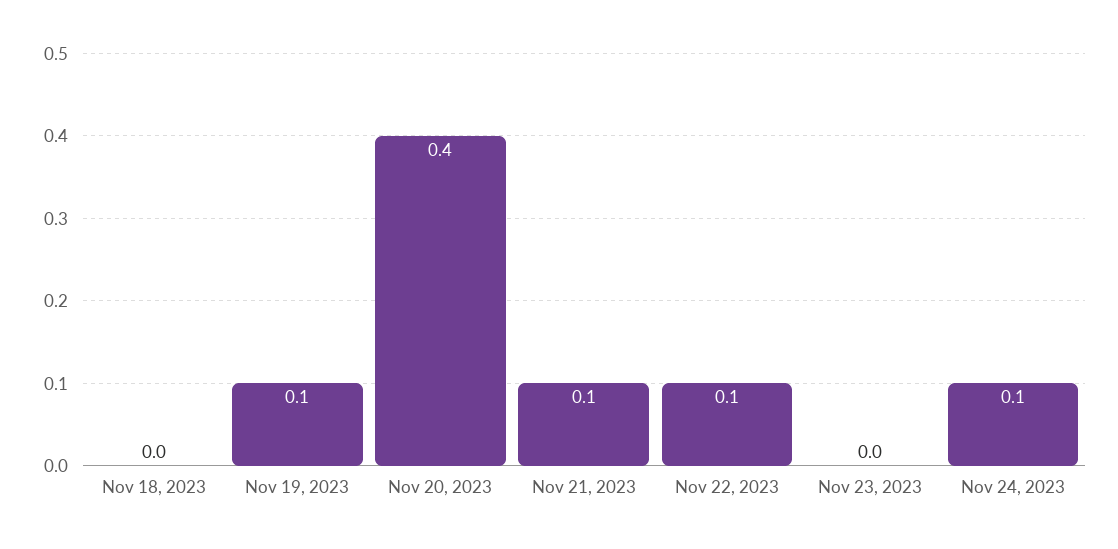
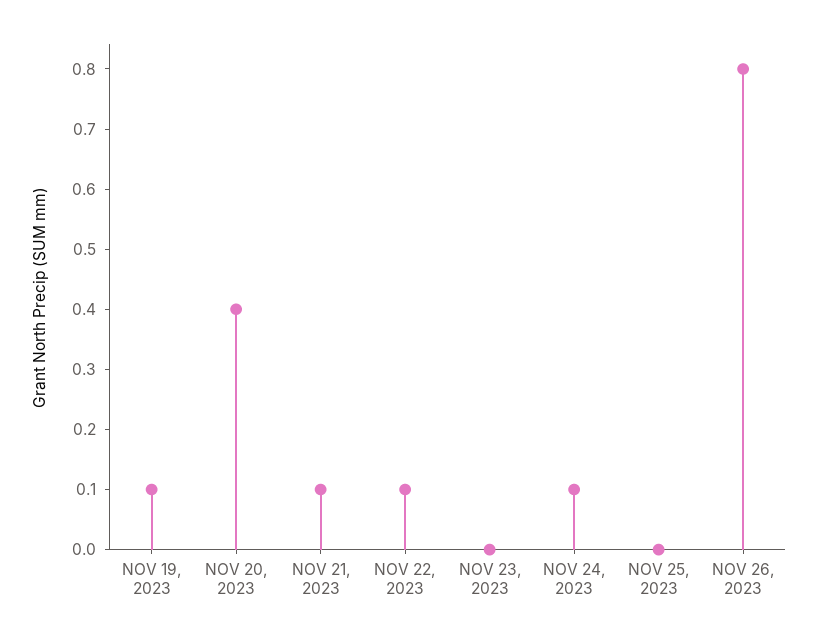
Nov 18, 2023: 0 -> none
NOV 25, 2023: none -> 0
NOV 26, 2023: none -> 0.8

